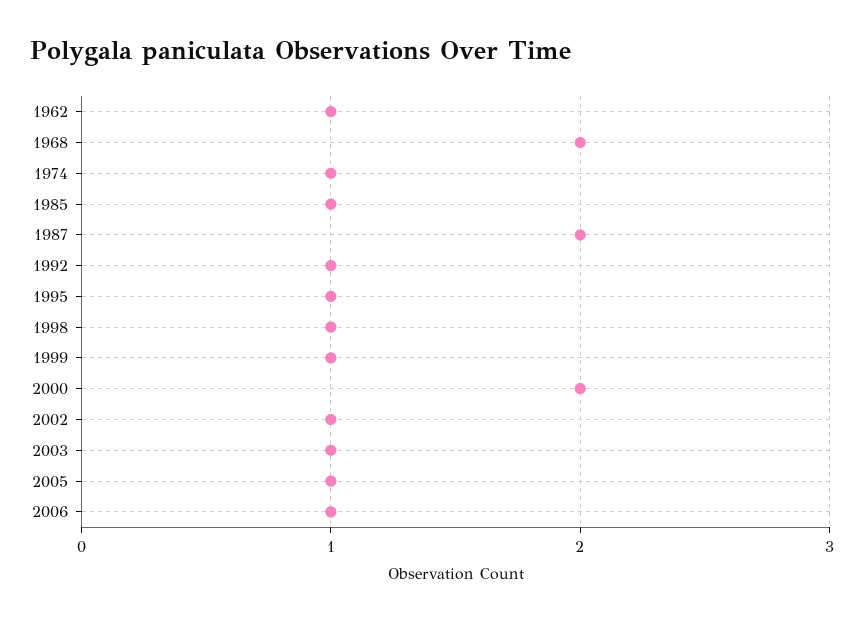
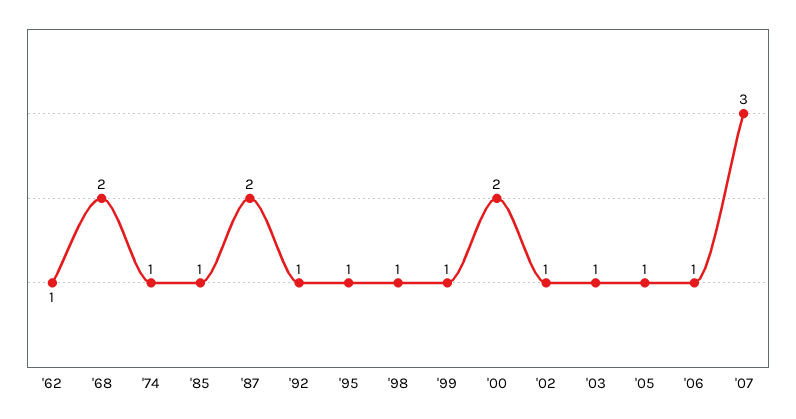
'07: none -> 3

